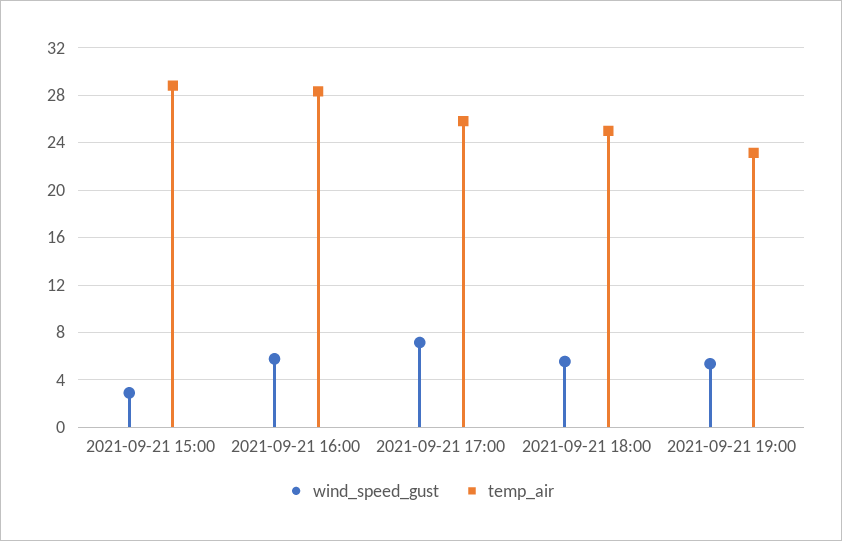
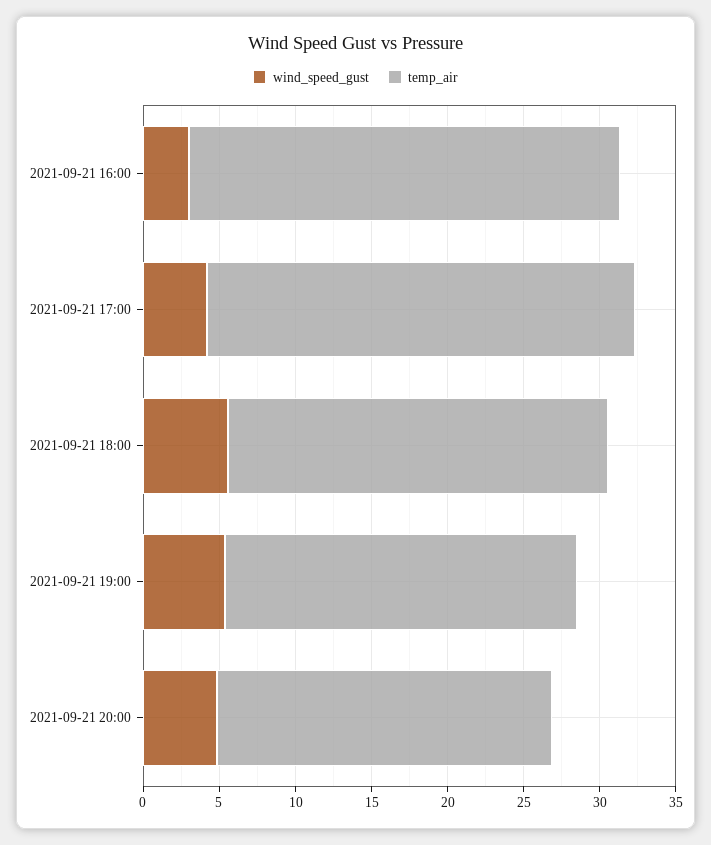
wind_speed_gust, 2021-09-21 15:00: 3 -> none
temp_air, 2021-09-21 15:00: 29 -> none
wind_speed_gust, 2021-09-21 16:00: 6 -> 3
wind_speed_gust, 2021-09-21 17:00: 7 -> 4
temp_air, 2021-09-21 17:00: 26 -> 28
wind_speed_gust, 2021-09-21 20:00: none -> 5
temp_air, 2021-09-21 20:00: none -> 22

